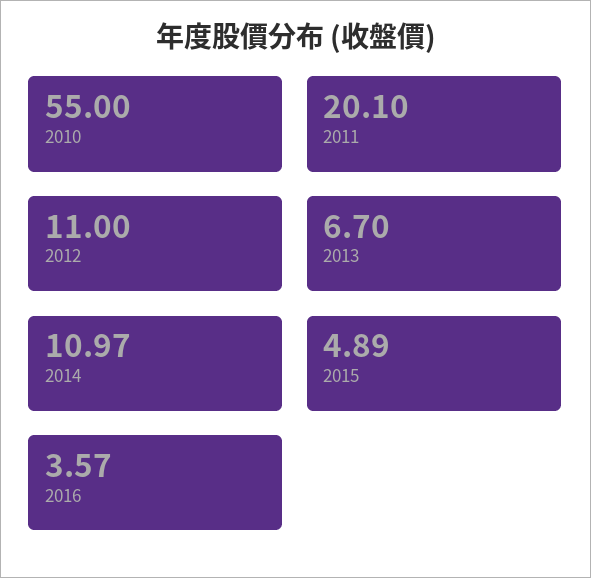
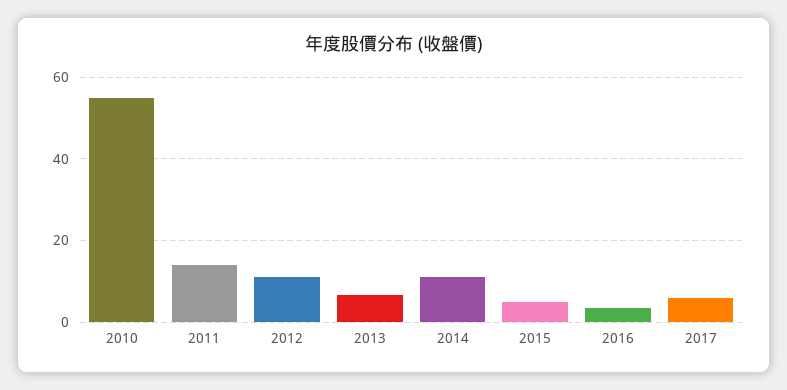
2011: 20.1 -> 14
2017: none -> 6

